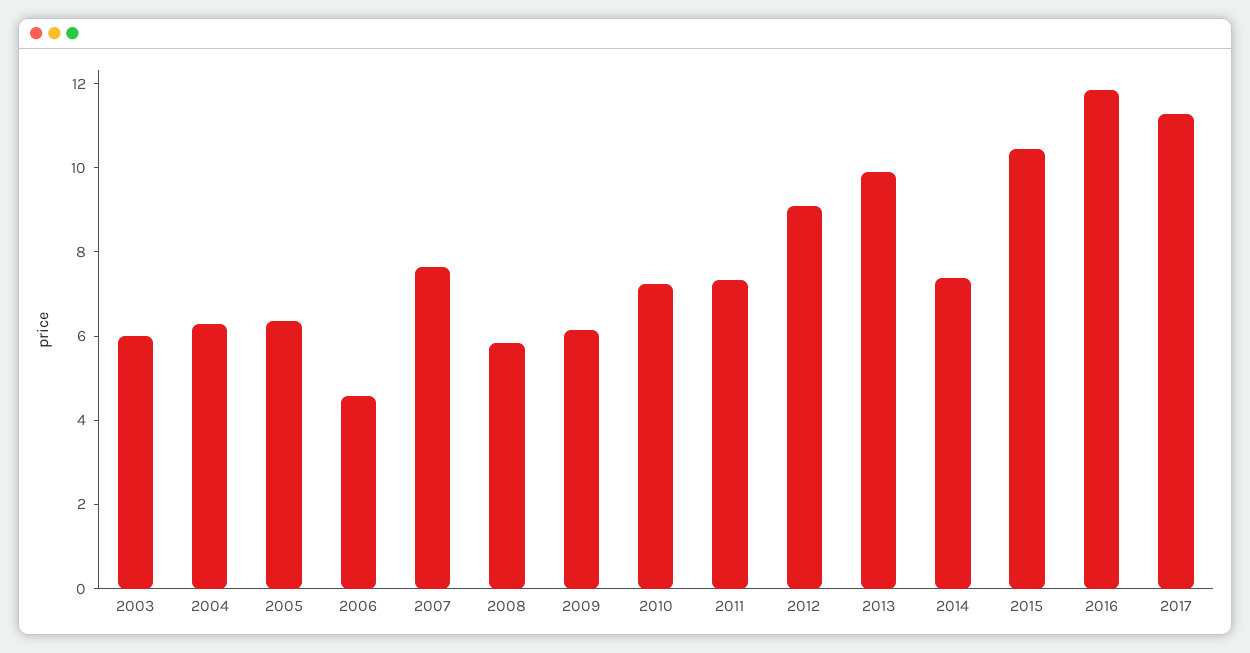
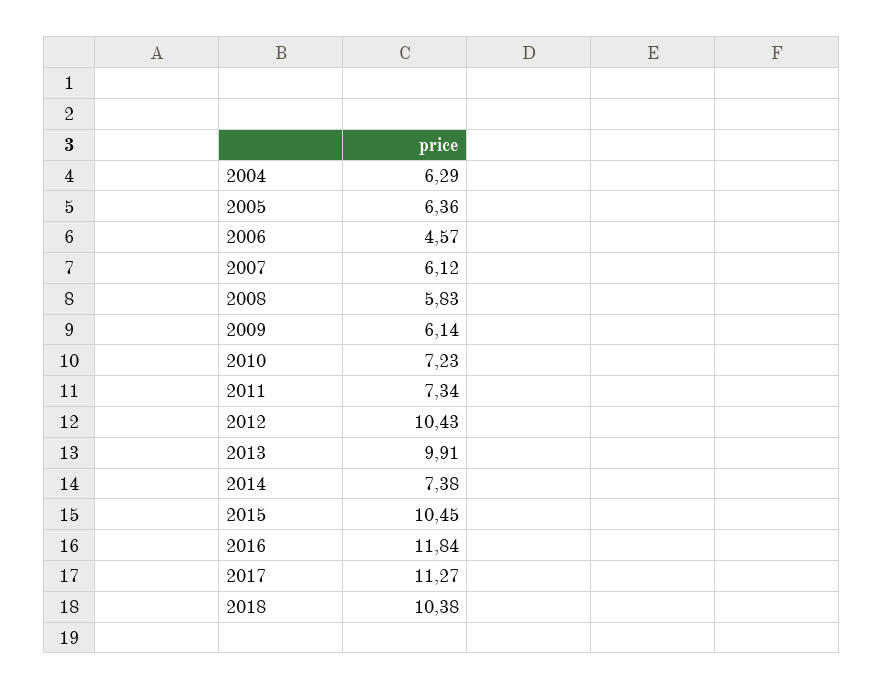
2003: 6 -> none
2007: 7.5 -> 6.12
2012: 9 -> 10.43
2018: none -> 10.38

